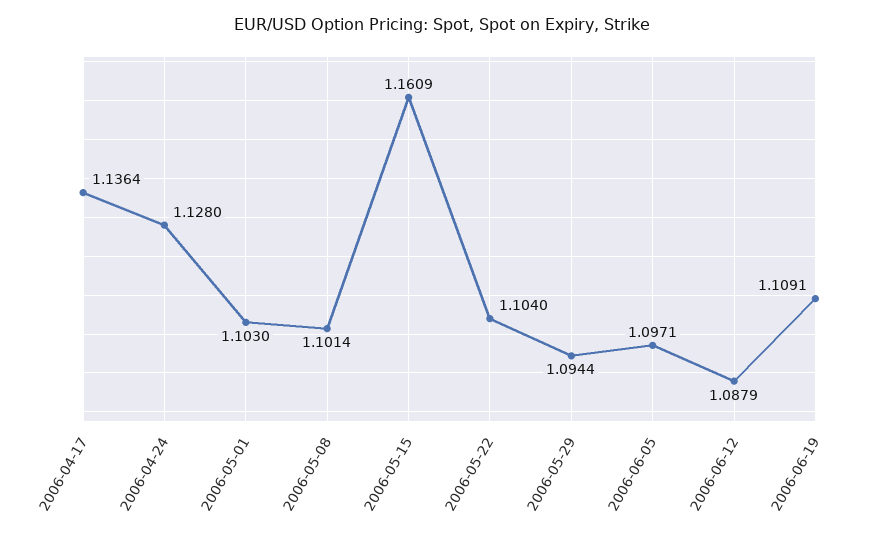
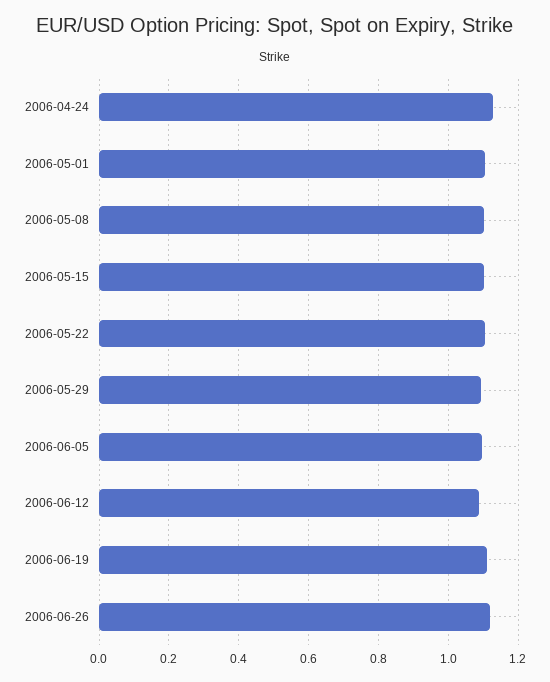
2006-04-17: 1.1364 -> none
2006-05-15: 1.1609 -> 1.1
2006-06-26: none -> 1.12

